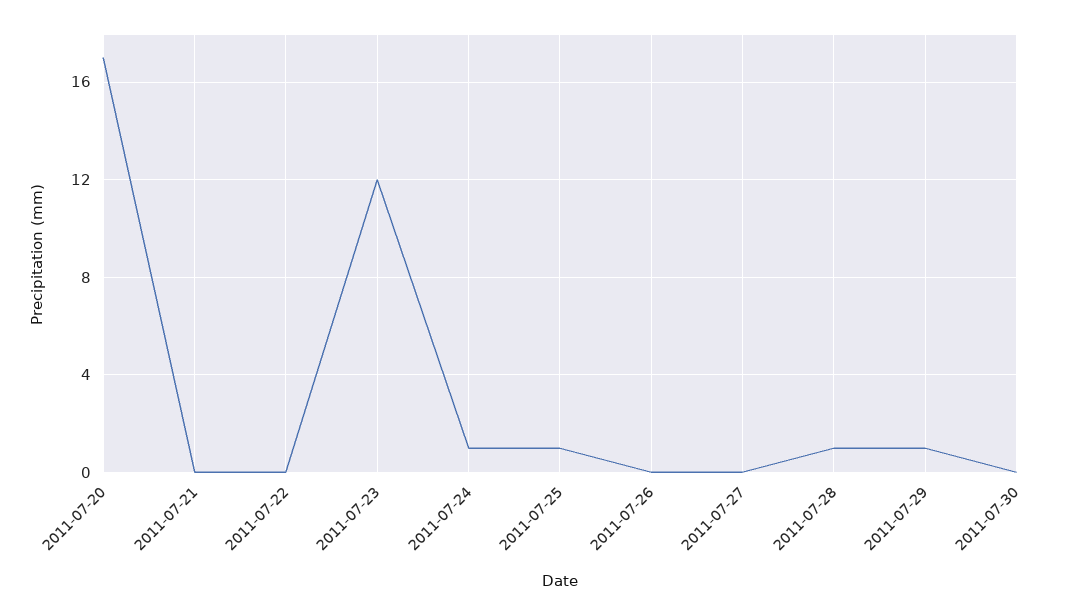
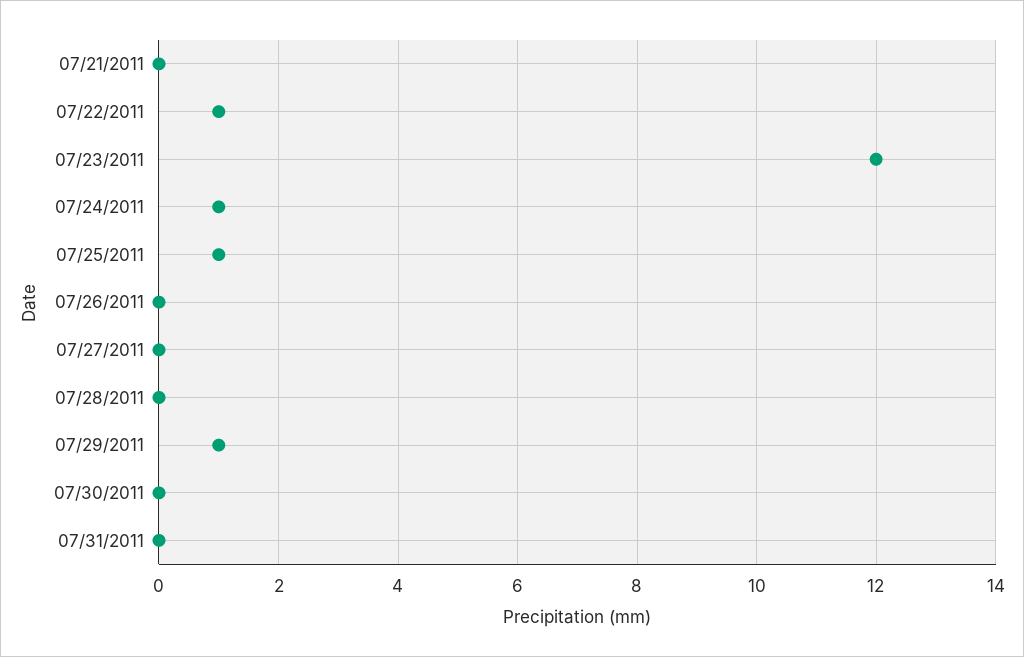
2011-07-20: 17 -> none
2011-07-22: 0 -> 1
2011-07-28: 1 -> 0
07/31/2011: none -> 0

